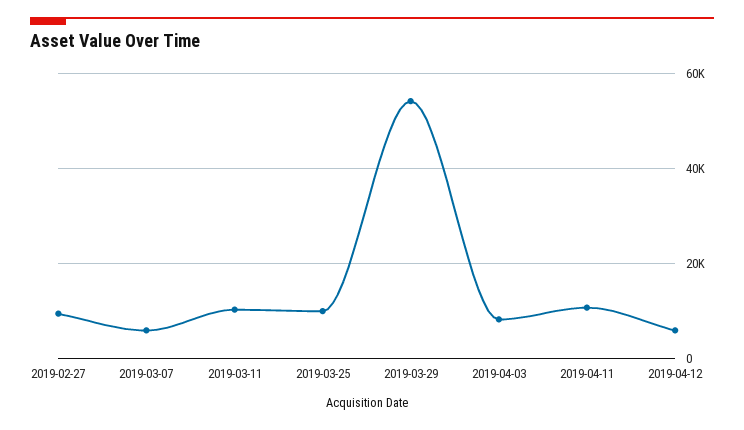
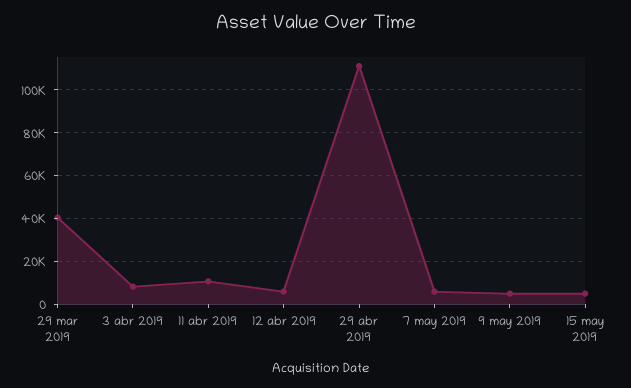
2019-02-27: 10000 -> none
2019-03-07: 6000 -> none
2019-03-11: 10000 -> none
2019-03-25: 10000 -> none
2019-03-29: 54000 -> 40000
29 abr 2019: none -> 110000
7 may 2019: none -> 5000
9 may 2019: none -> 5000
15 may 2019: none -> 5000

